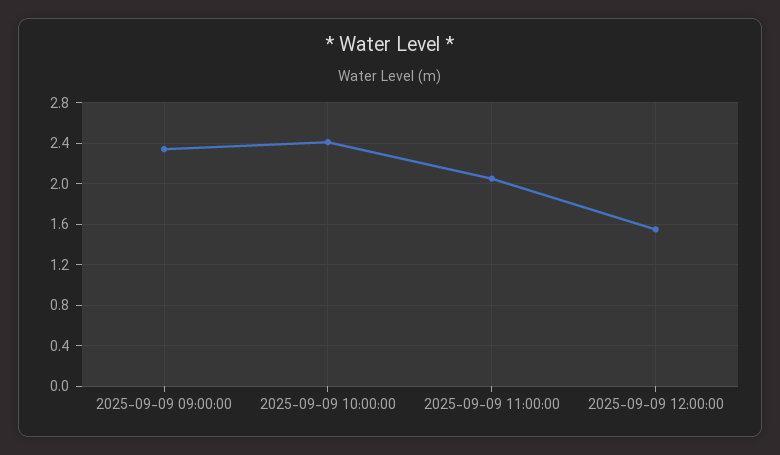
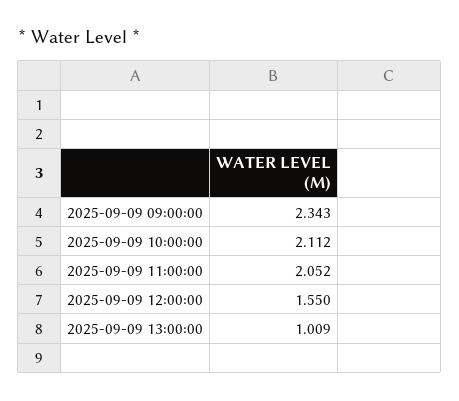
2025-09-09 10:00:00: 2.4 -> 2.112
2025-09-09 13:00:00: none -> 1.009

